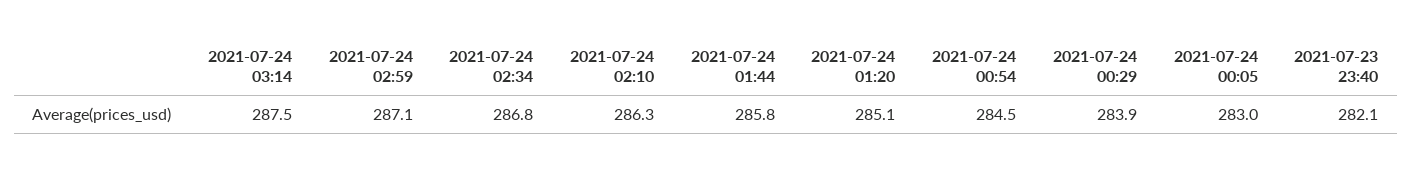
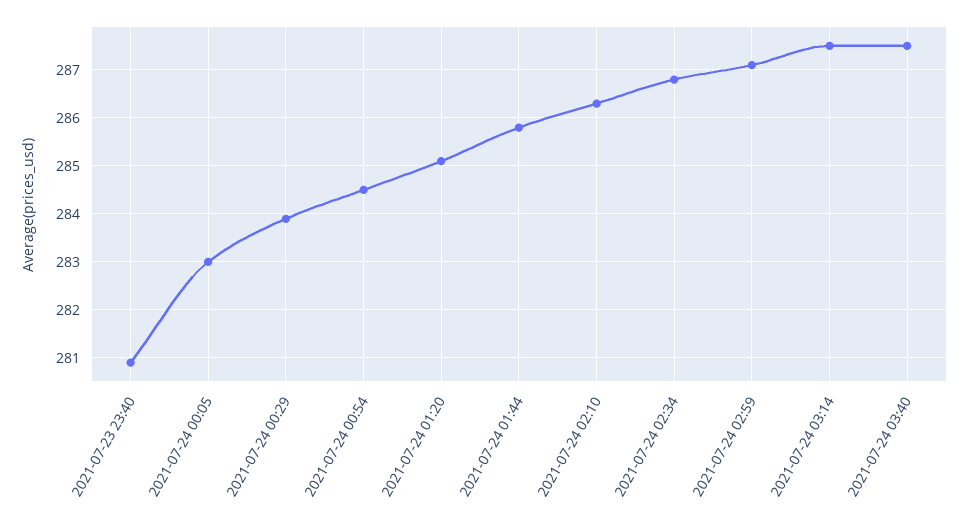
2021-07-23 23:40: 282.1 -> 281
2021-07-24 03:40: none -> 287.5

